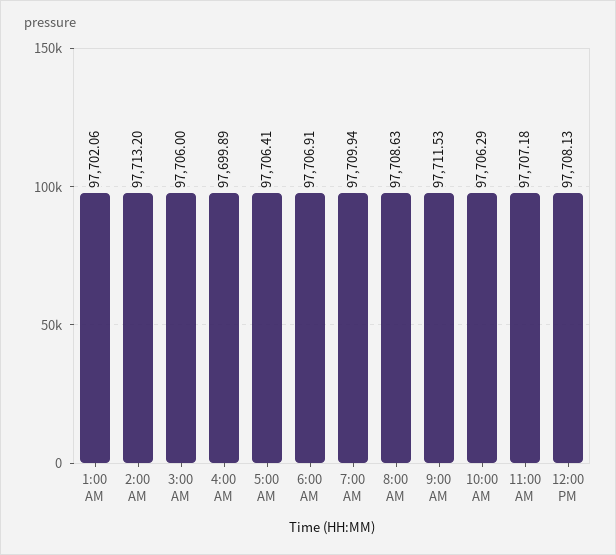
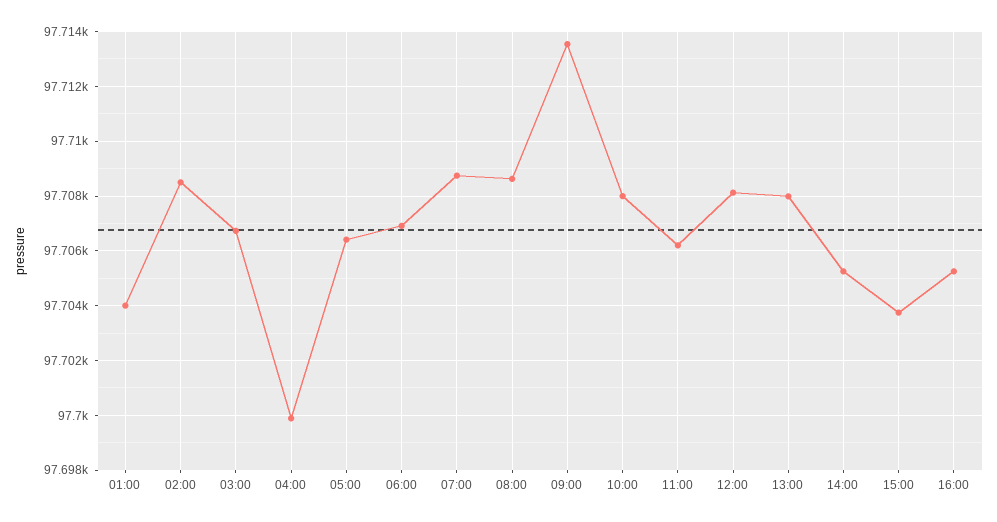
1:00 AM: 97702.06 -> 97704
2:00 AM: 97713.2 -> 97708.5
3:00 AM: 97706 -> 97706.75
7:00 AM: 97709.94 -> 97708.75
9:00 AM: 97711.53 -> 97713.5
10:00 AM: 97706.29 -> 97708
11:00 AM: 97707.18 -> 97706.25
13:00: none -> 97708
14:00: none -> 97705.25
15:00: none -> 97703.75
16:00: none -> 97705.25

